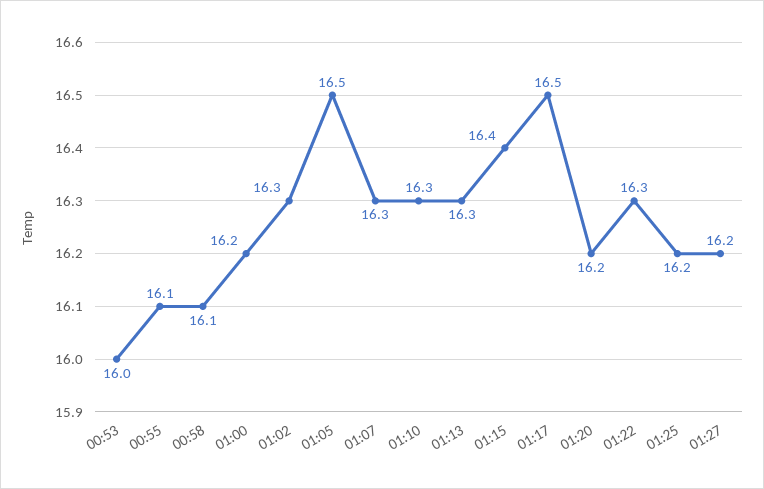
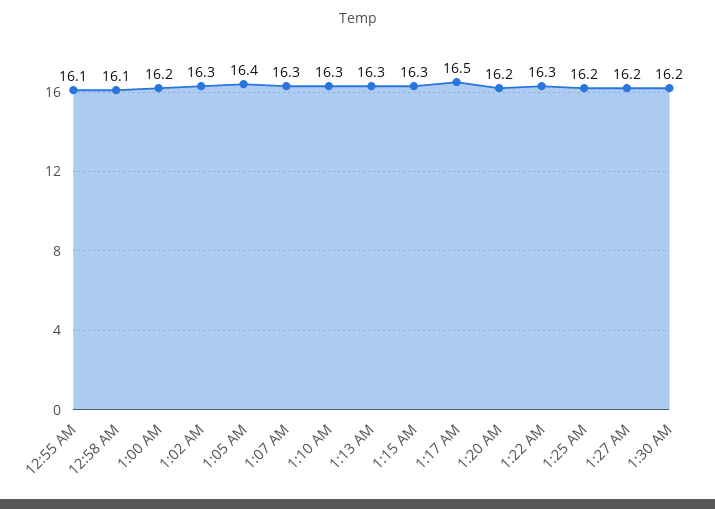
00:53: 16 -> none
01:05: 16.5 -> 16.4
01:15: 16.4 -> 16.3
1:30 AM: none -> 16.2

